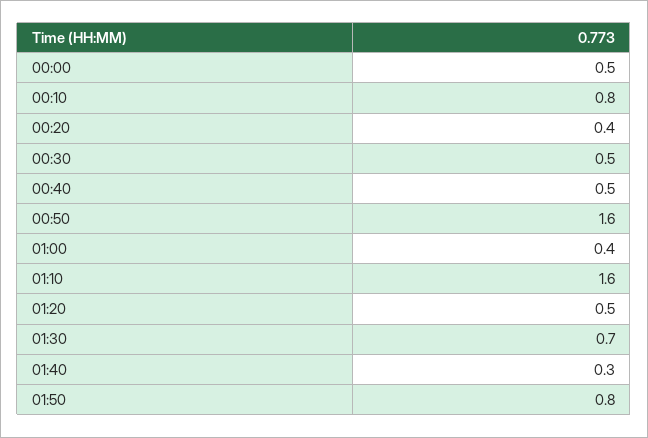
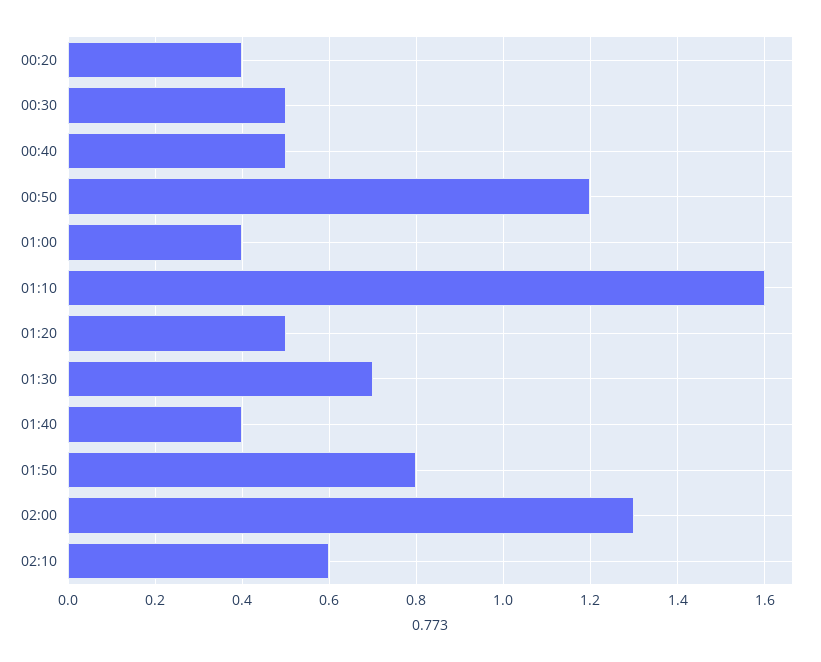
00:00: 0.5 -> none
00:10: 0.8 -> none
00:50: 1.6 -> 1.2
01:40: 0.3 -> 0.4
02:00: none -> 1.3
02:10: none -> 0.6

